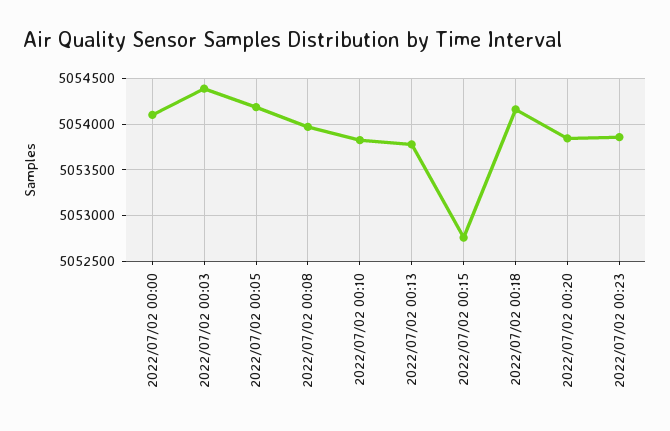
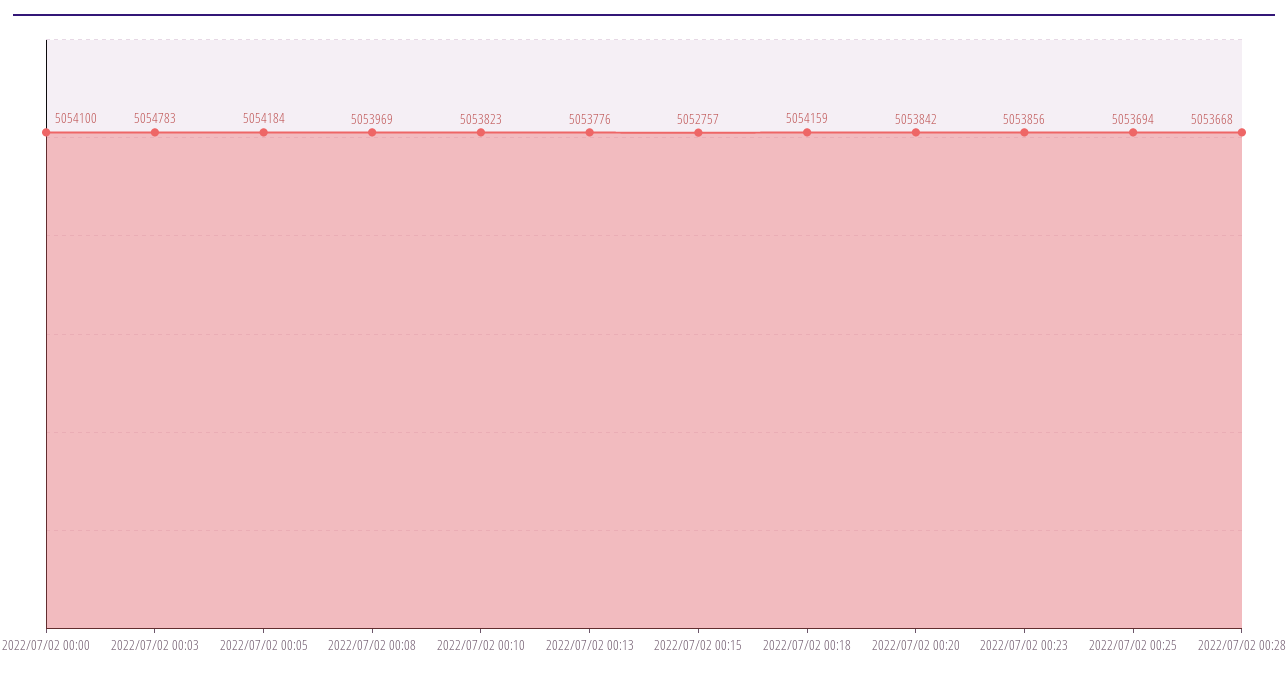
2022/07/02 00:03: 5054400 -> 5054783
2022/07/02 00:25: none -> 5053694
2022/07/02 00:28: none -> 5053668

